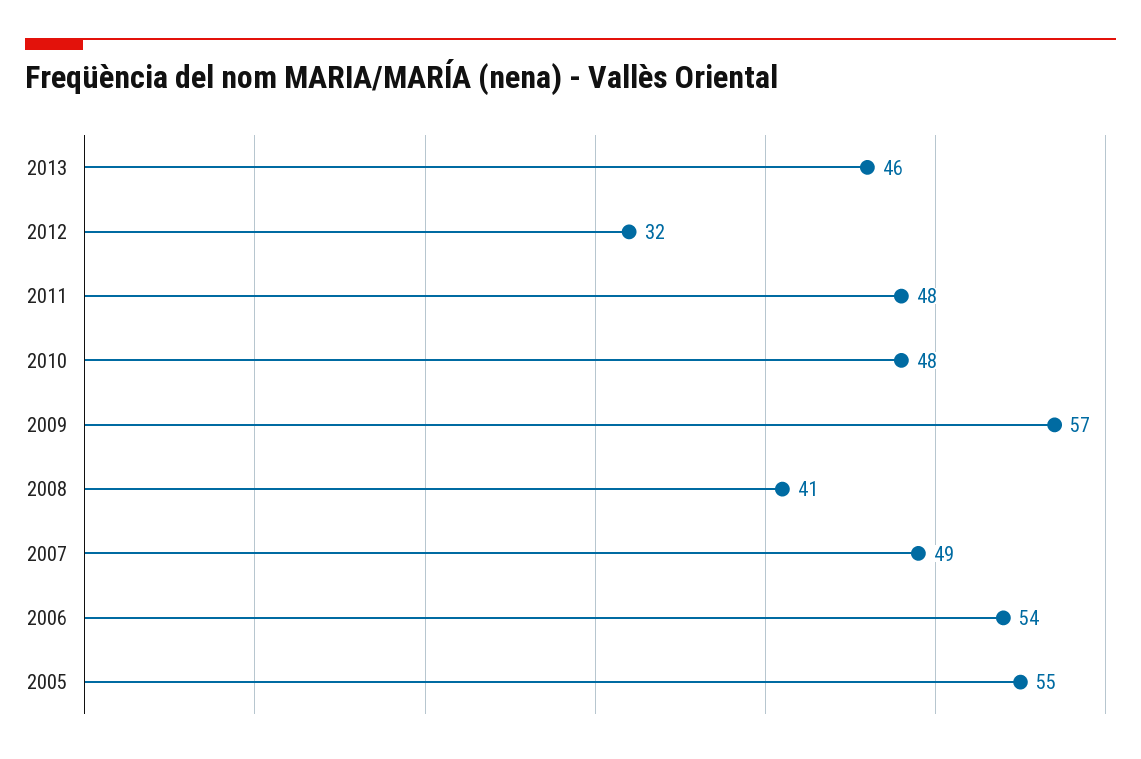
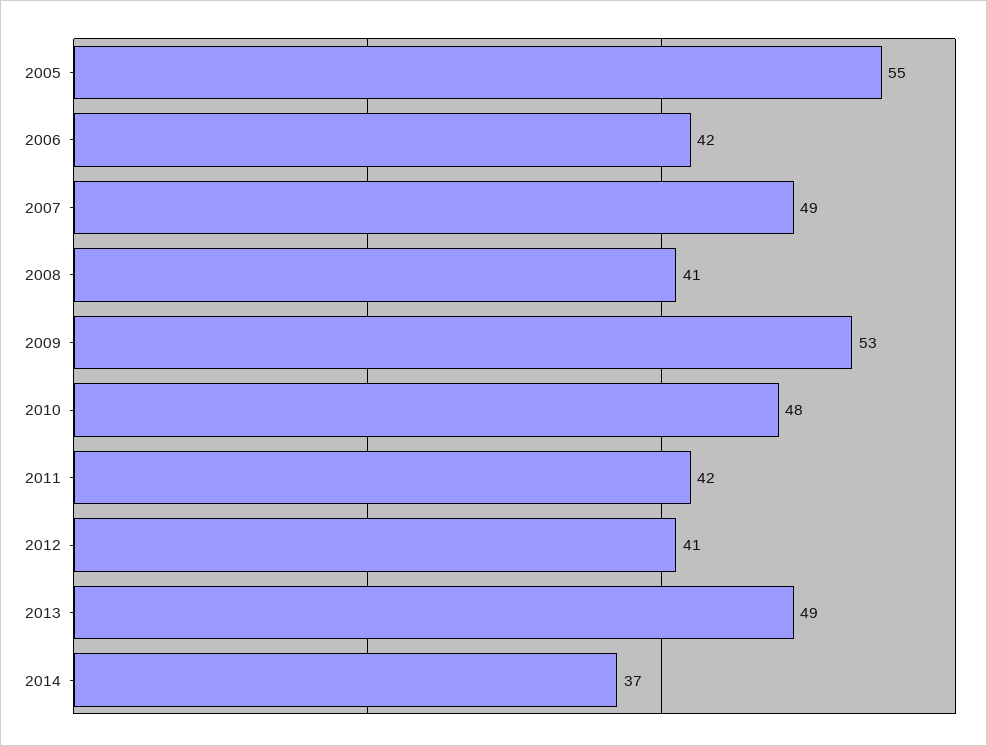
2013: 46 -> 49
2012: 32 -> 41
2011: 48 -> 42
2009: 57 -> 53
2006: 54 -> 42
2014: none -> 37

